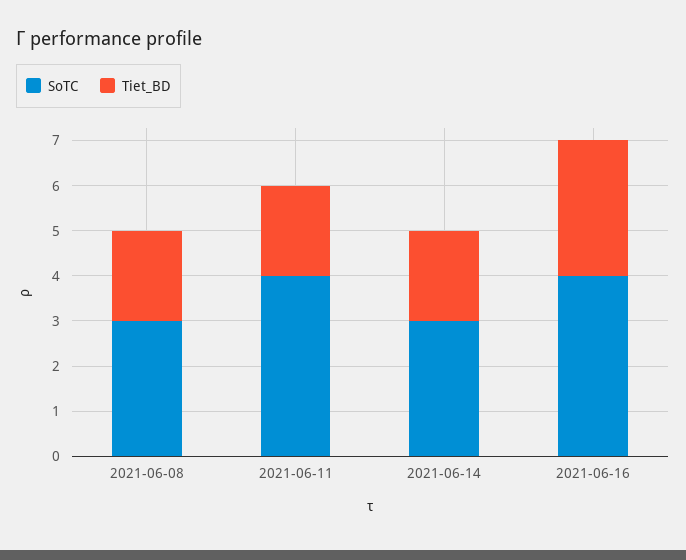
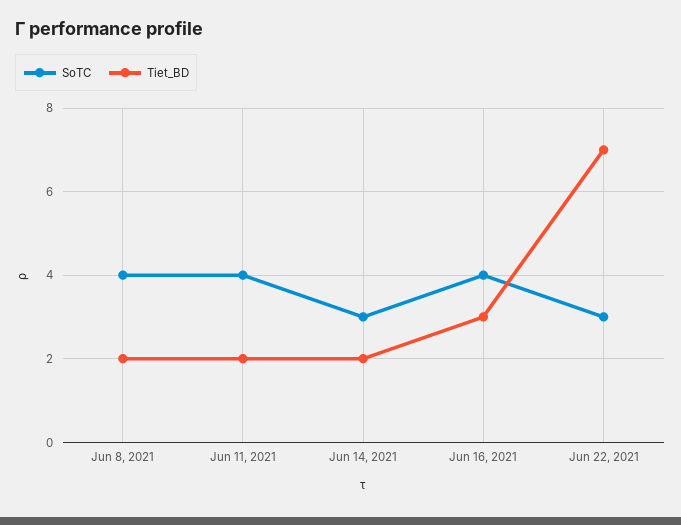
SoTC, 2021-06-08: 3 -> 4
SoTC, Jun 22, 2021: none -> 3
Tiet_BD, Jun 22, 2021: none -> 7

